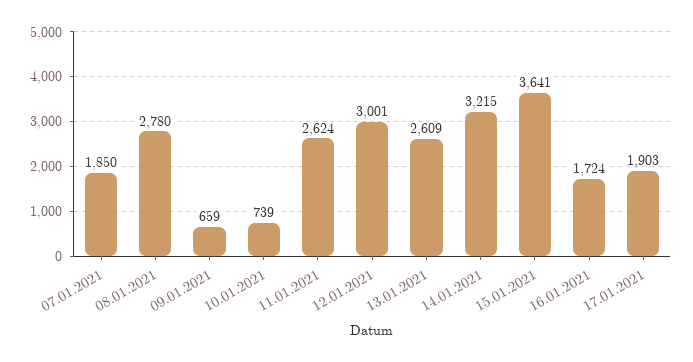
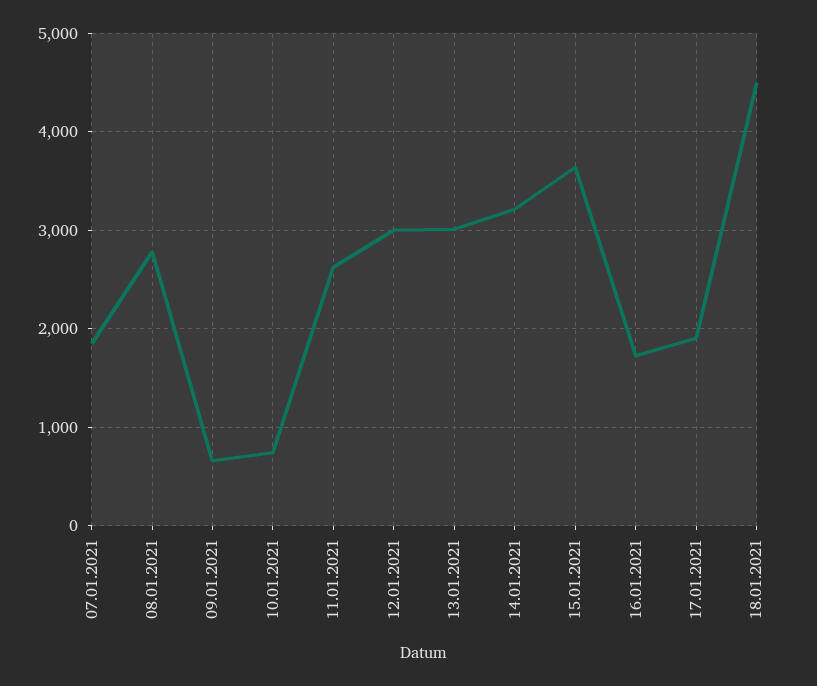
13.01.2021: 2609 -> 3000
18.01.2021: none -> 4500

